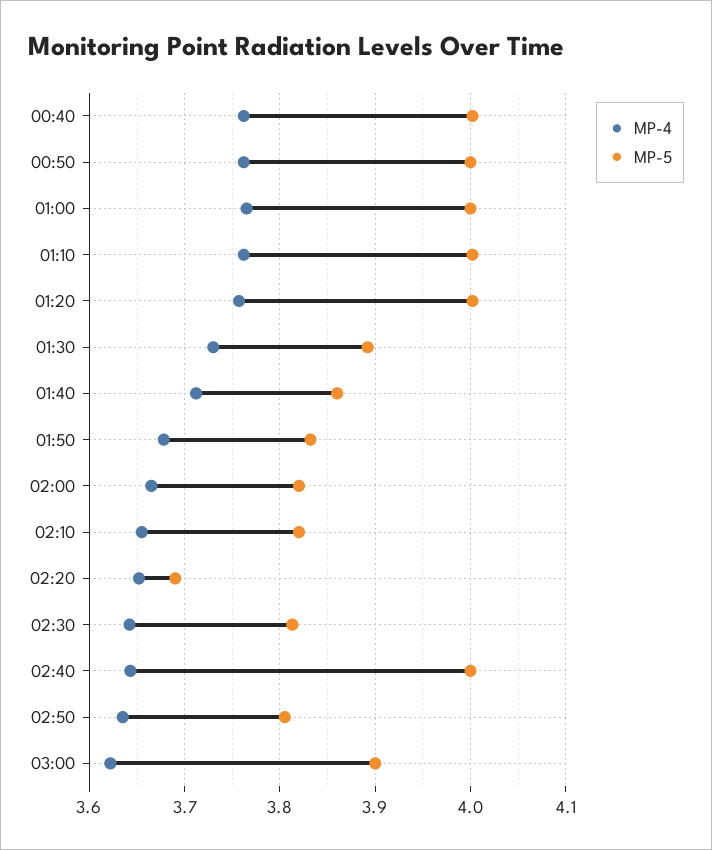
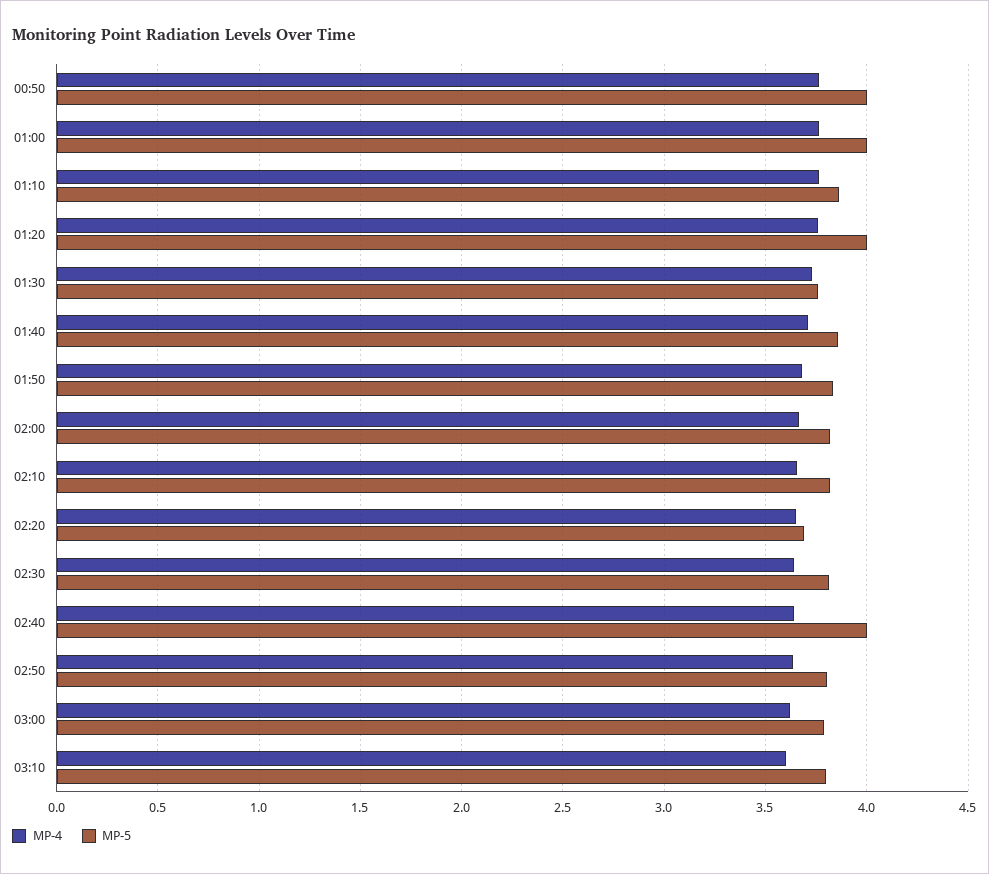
MP-4, 00:40: 3.76 -> none
MP-5, 00:40: 4 -> none
MP-5, 01:10: 4 -> 3.85
MP-5, 01:30: 3.89 -> 3.75
MP-5, 03:00: 3.9 -> 3.8
MP-4, 03:10: none -> 3.6
MP-5, 03:10: none -> 3.8

